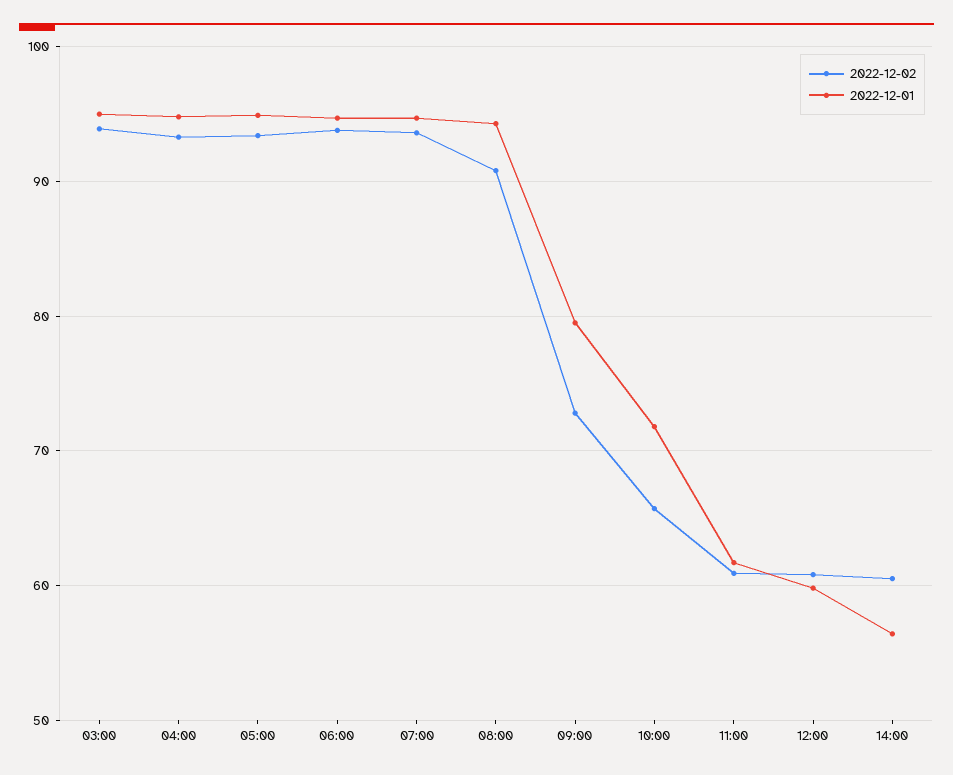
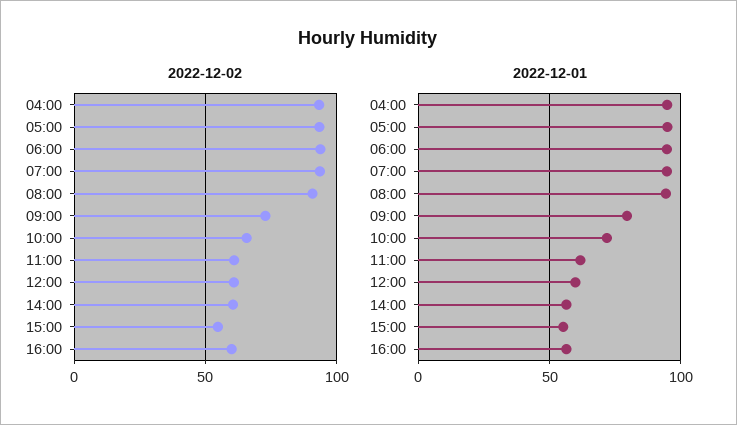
2022-12-02, 03:00: 94 -> none
2022-12-01, 03:00: 95 -> none
2022-12-02, 15:00: none -> 55
2022-12-02, 16:00: none -> 60
2022-12-01, 15:00: none -> 55
2022-12-01, 16:00: none -> 55

